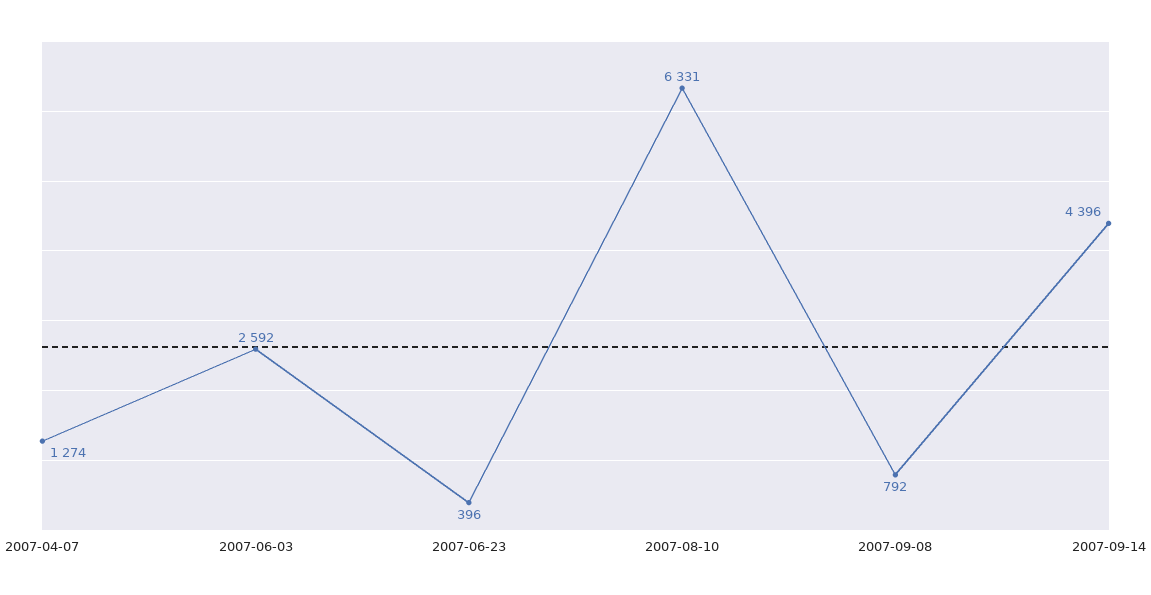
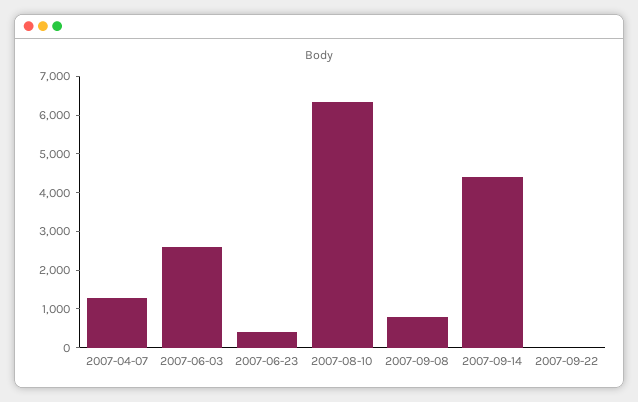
2007-09-22: none -> 0

